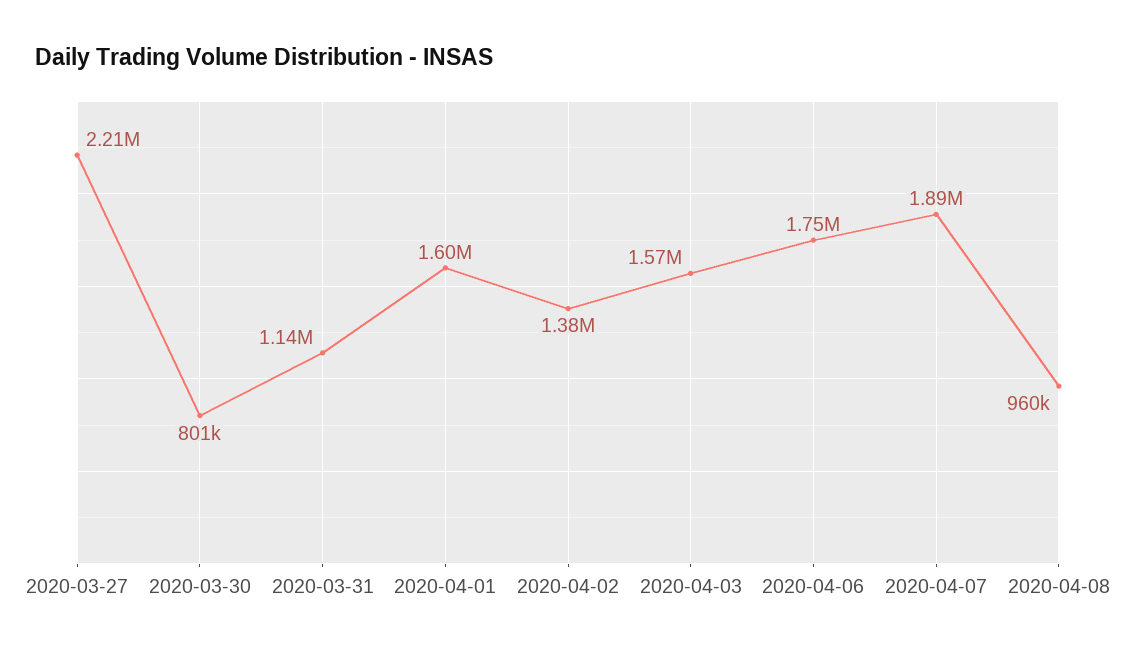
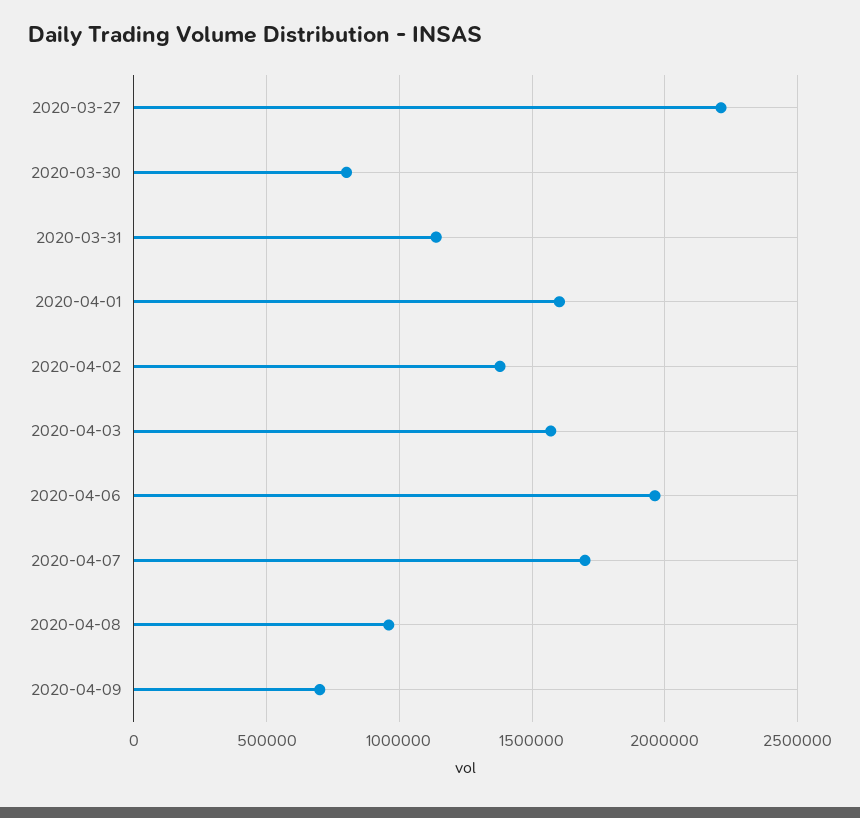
2020-04-06: 1750000 -> 1950000
2020-04-07: 1890000 -> 1700000
2020-04-09: none -> 700000

